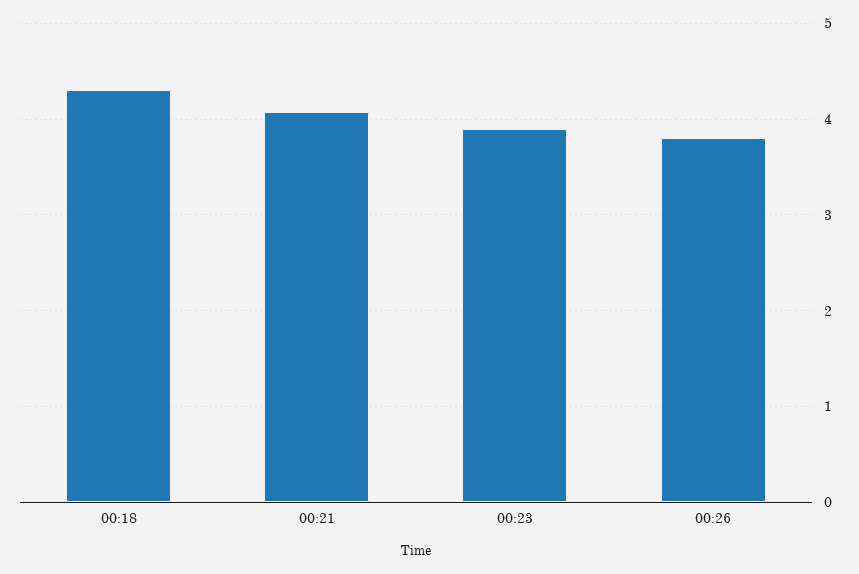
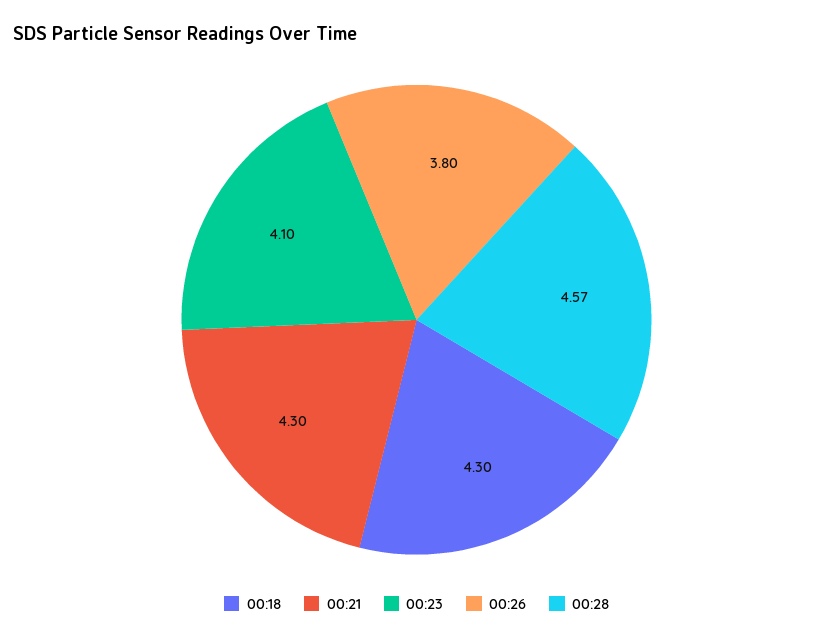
00:21: 4.1 -> 4.3
00:23: 3.9 -> 4.1
00:28: none -> 4.57

